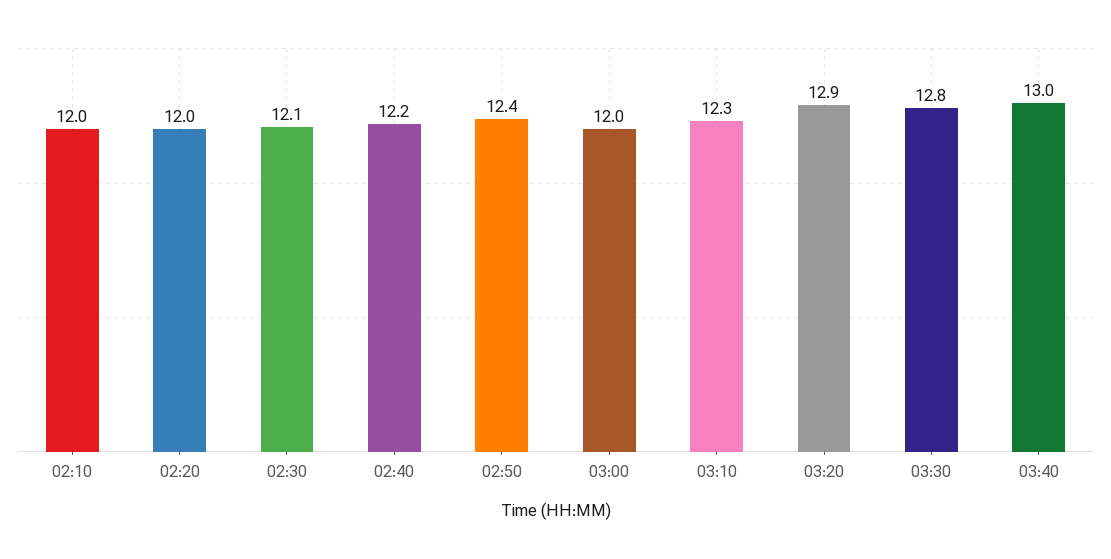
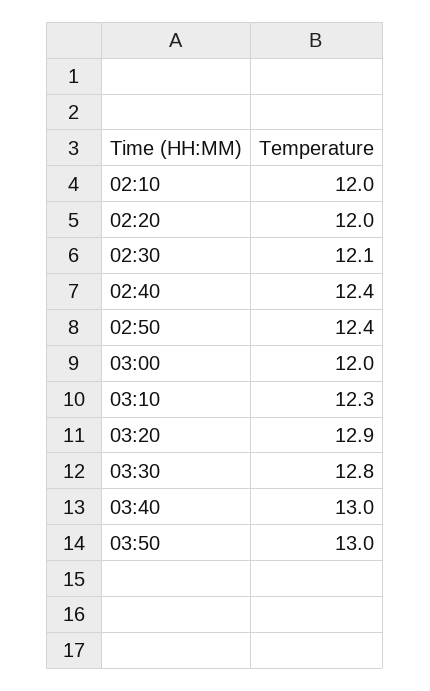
02:40: 12.2 -> 12.4
03:50: none -> 13

